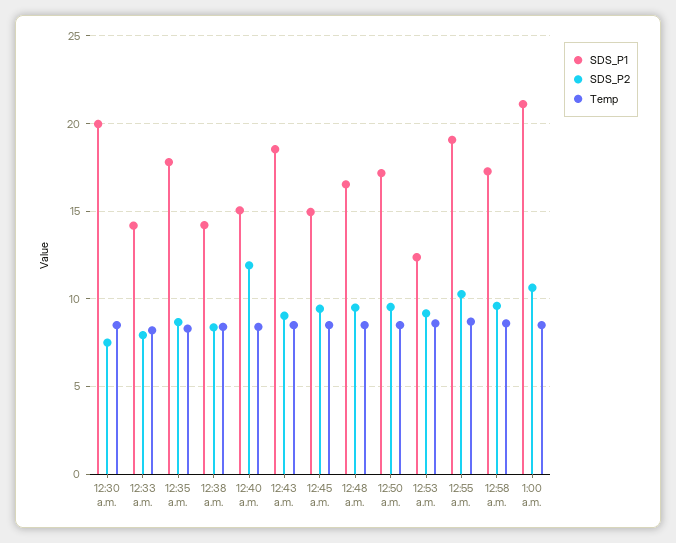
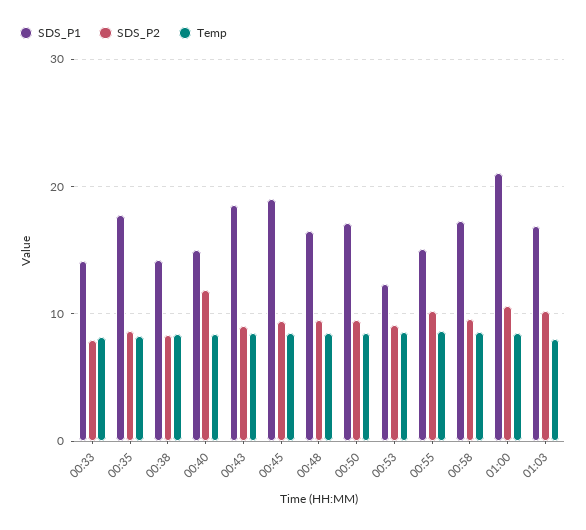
SDS_P1, 12:30 a.m.: 20 -> none
SDS_P2, 12:30 a.m.: 7.5 -> none
Temp, 12:30 a.m.: 8.5 -> none
SDS_P1, 12:45 a.m.: 15 -> 19
SDS_P1, 12:55 a.m.: 19 -> 15
SDS_P1, 01:03: none -> 17
SDS_P2, 01:03: none -> 10
Temp, 01:03: none -> 8

